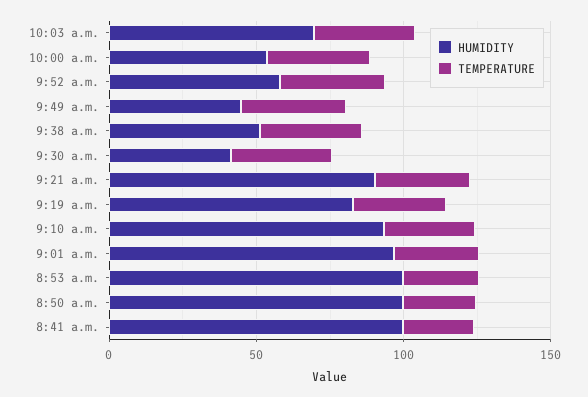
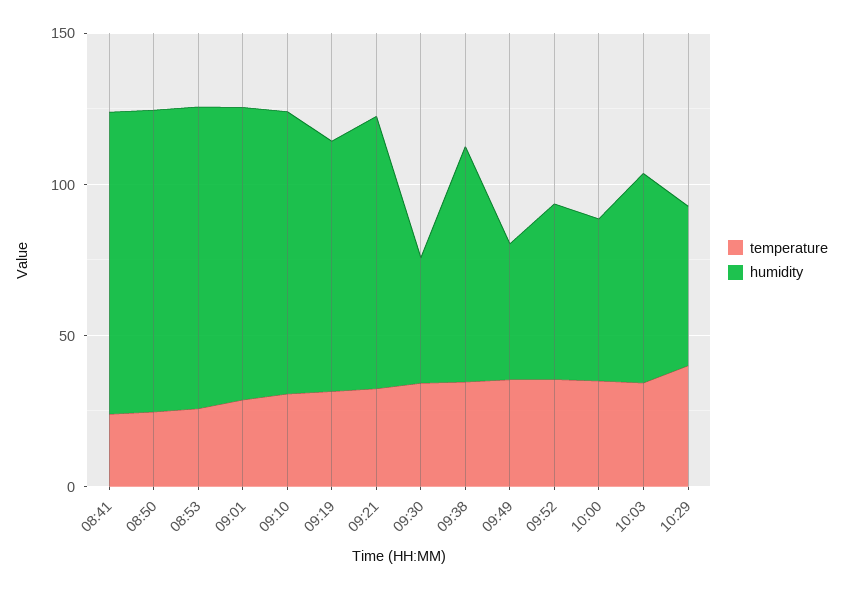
HUMIDITY, 9:38 a.m.: 50 -> 80
TEMPERATURE, 10:29: none -> 40
HUMIDITY, 10:29: none -> 50

